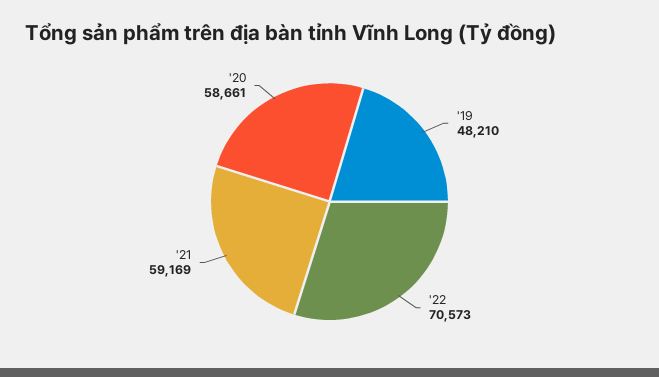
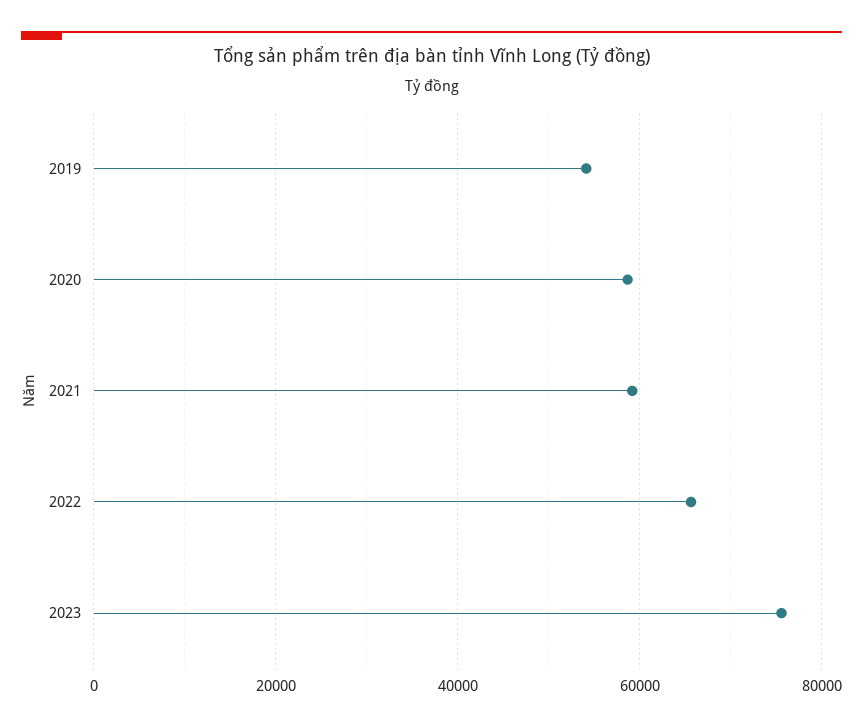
'19: 48210 -> 54000
'22: 70573 -> 66000
2023: none -> 76000

